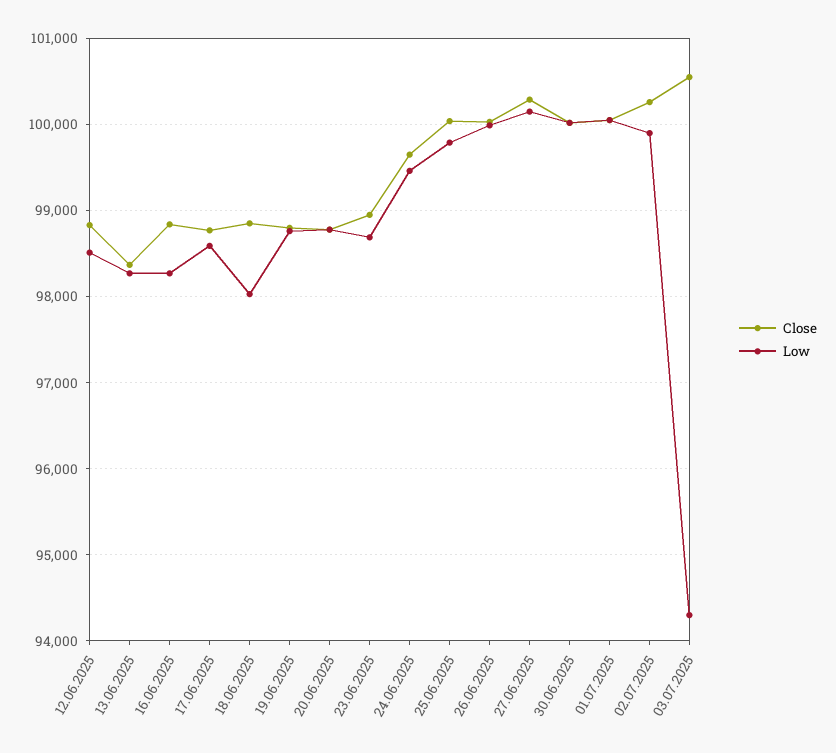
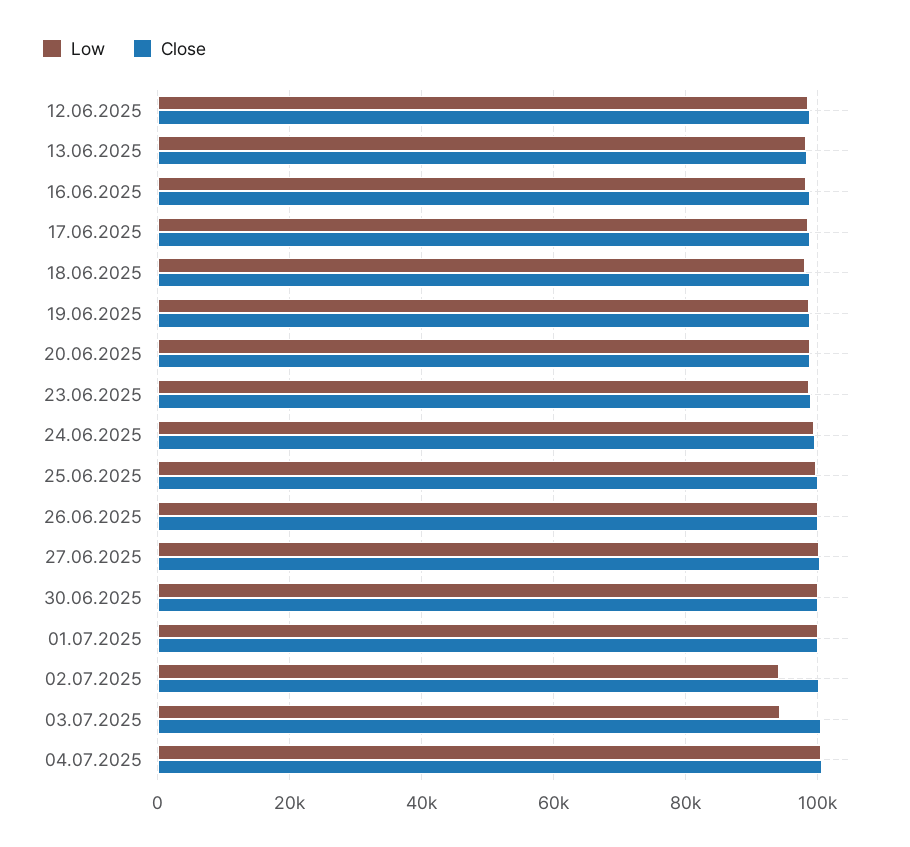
Low, 02.07.2025: 99900 -> 94000
Low, 04.07.2025: none -> 100000
Close, 04.07.2025: none -> 100000

